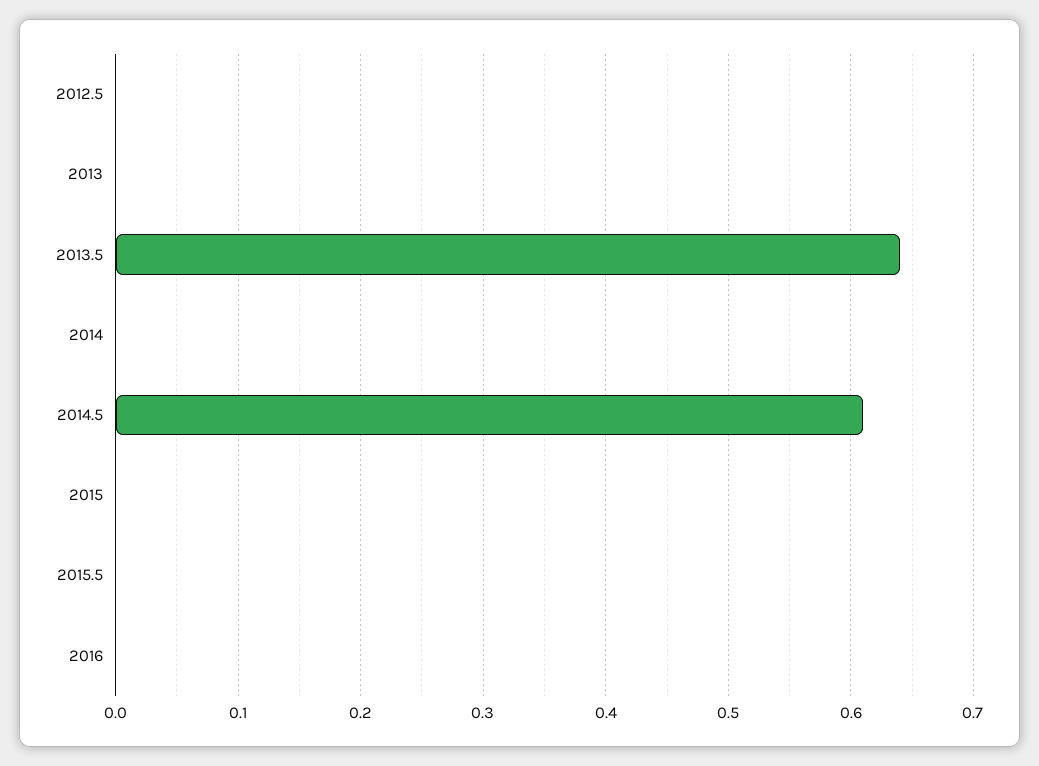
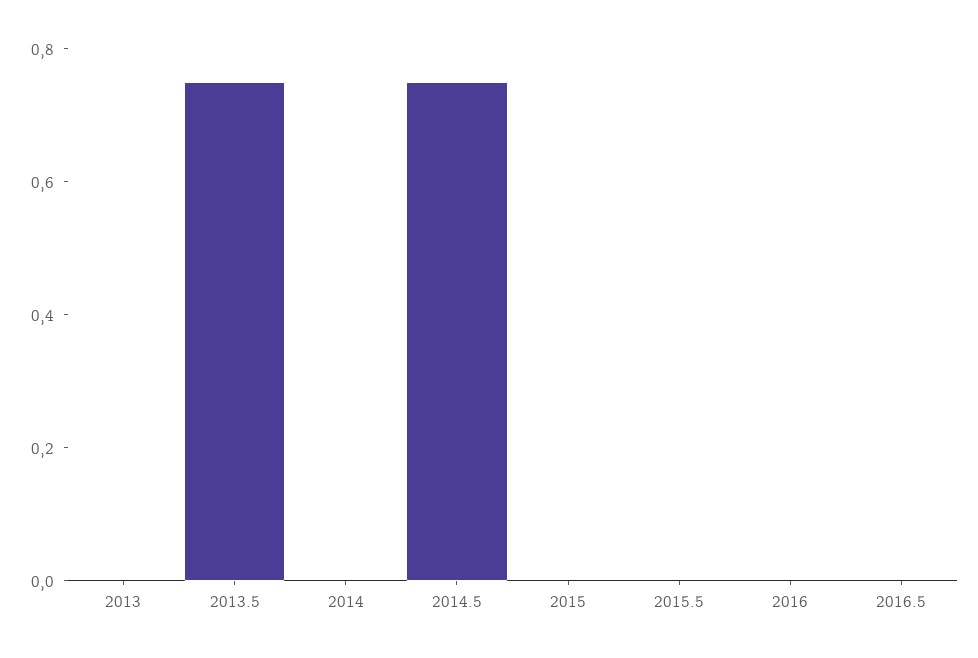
2012.5: 0 -> none
2013.5: 0.64 -> 0.75
2014.5: 0.61 -> 0.75
2016.5: none -> 0

